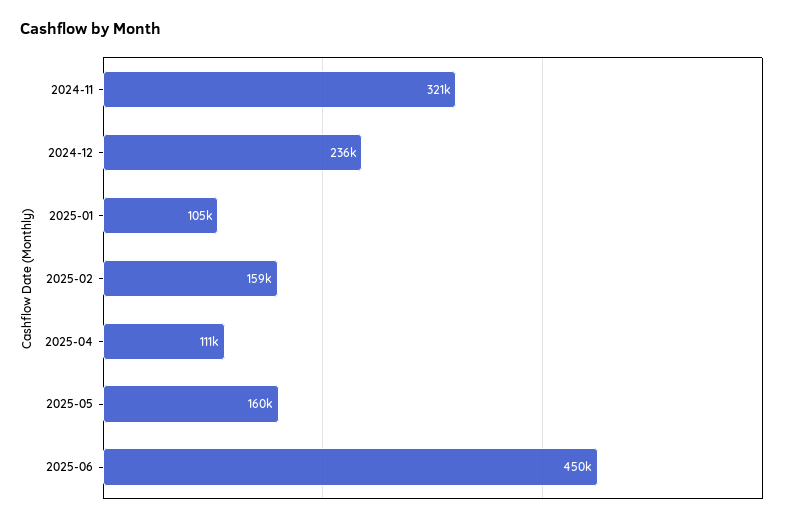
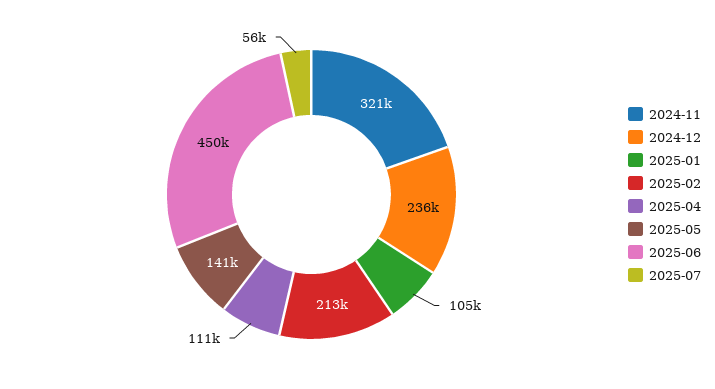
2025-02: 159000 -> 213000
2025-05: 160000 -> 141000
2025-07: none -> 56000

